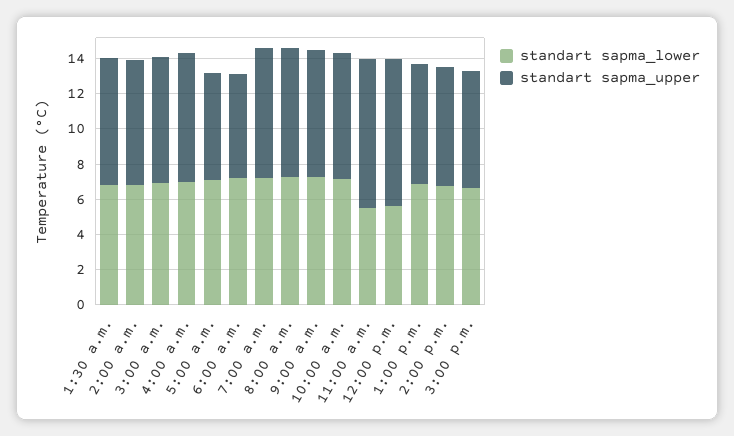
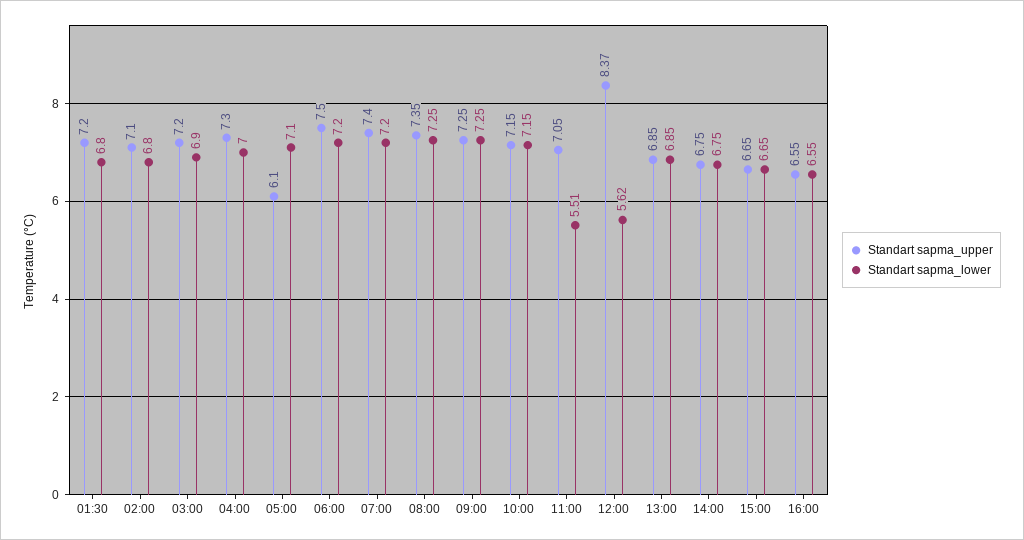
standart sapma_upper, 6:00 a.m.: 6 -> 7.5
standart sapma_upper, 11:00 a.m.: 8.5 -> 7.05
standart sapma_upper, 16:00: none -> 6.55
standart sapma_lower, 16:00: none -> 6.55

